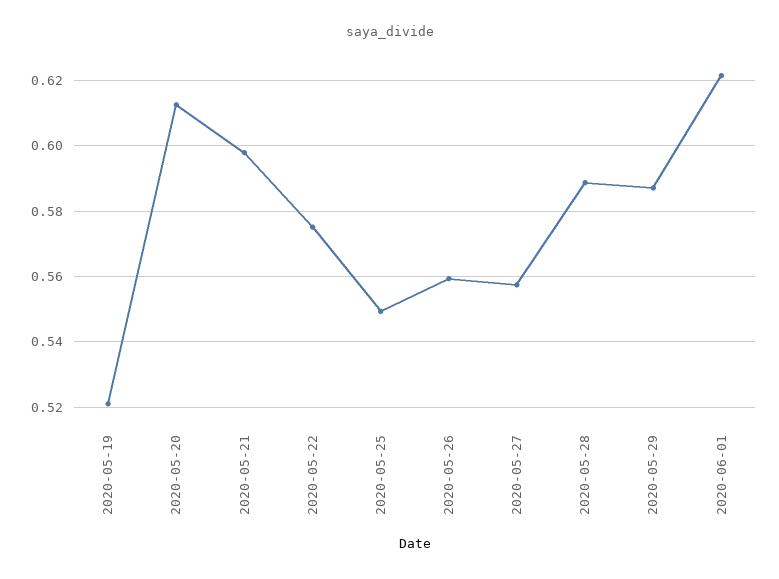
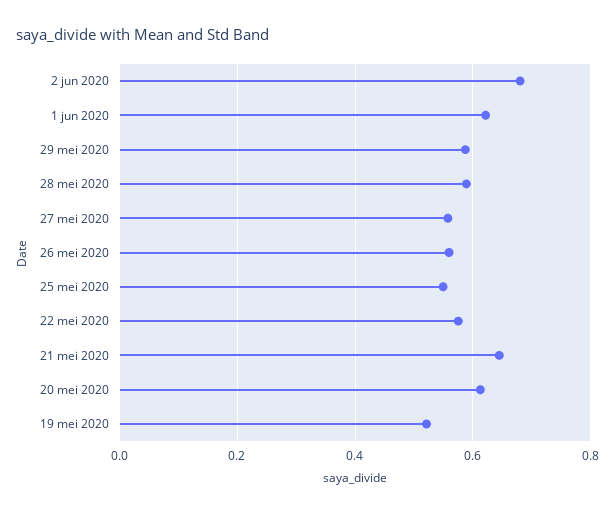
2020-05-21: 0.598 -> 0.64
2 jun 2020: none -> 0.68

